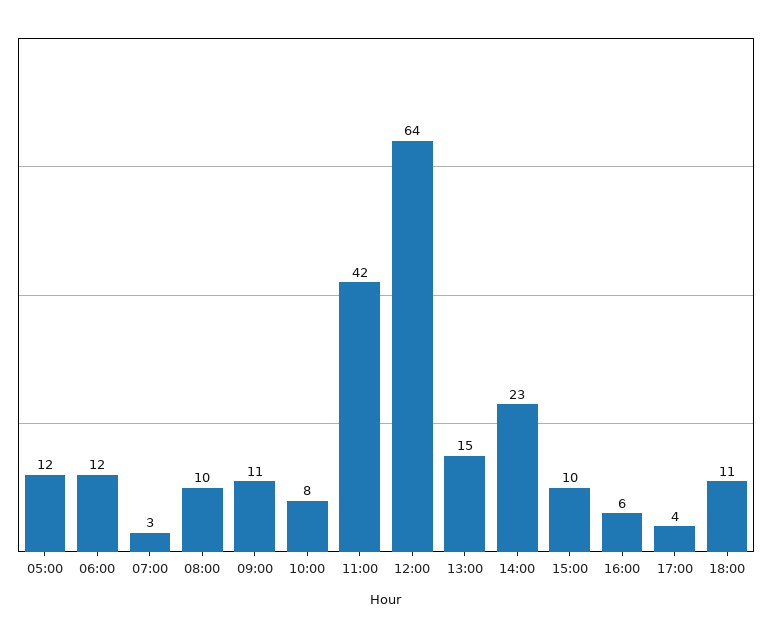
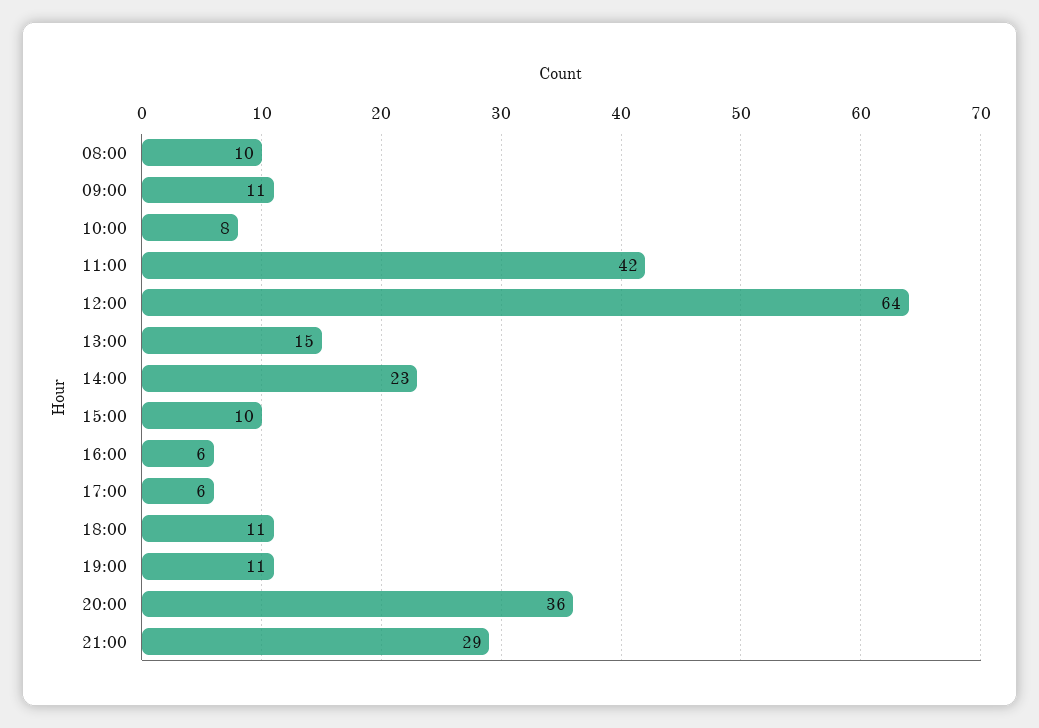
05:00: 12 -> none
06:00: 12 -> none
07:00: 3 -> none
17:00: 4 -> 6
19:00: none -> 11
20:00: none -> 36
21:00: none -> 29

